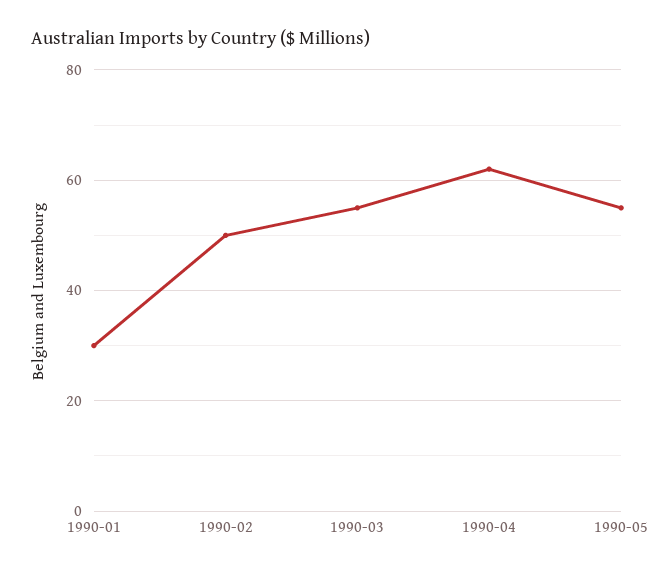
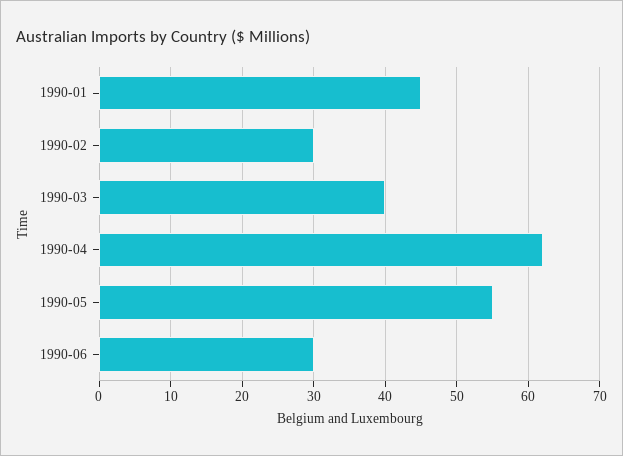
1990-01: 30 -> 45
1990-02: 50 -> 30
1990-03: 55 -> 40
1990-06: none -> 30

